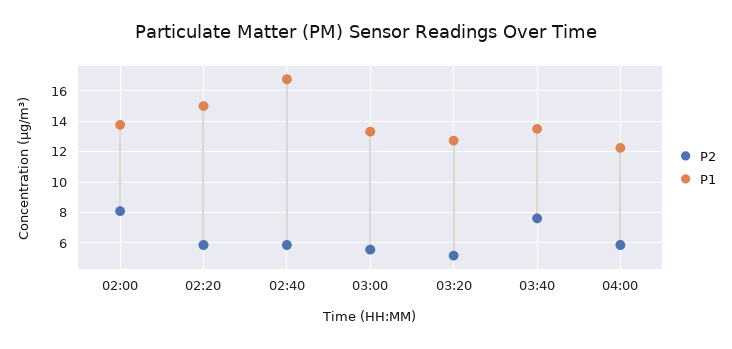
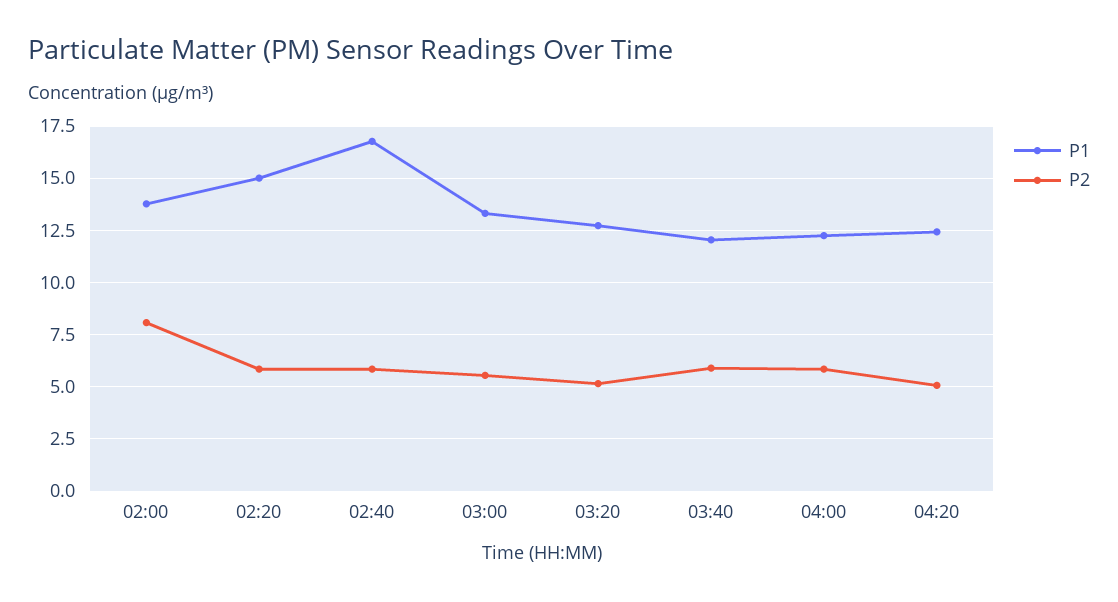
P2, 03:40: 7.5 -> 6
P1, 03:40: 13.5 -> 12
P1, 04:20: none -> 12.5
P2, 04:20: none -> 5

